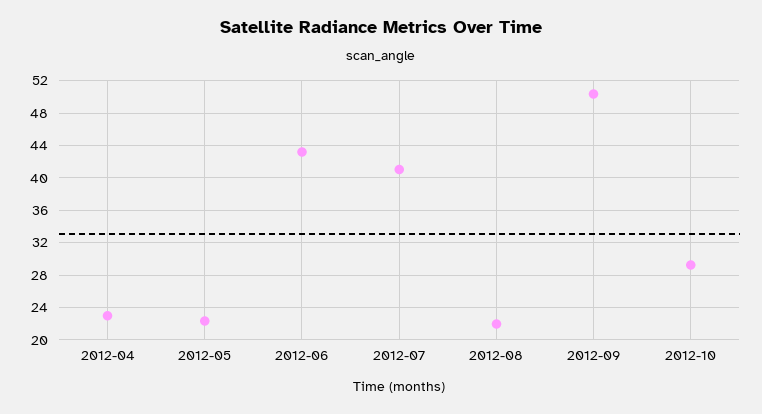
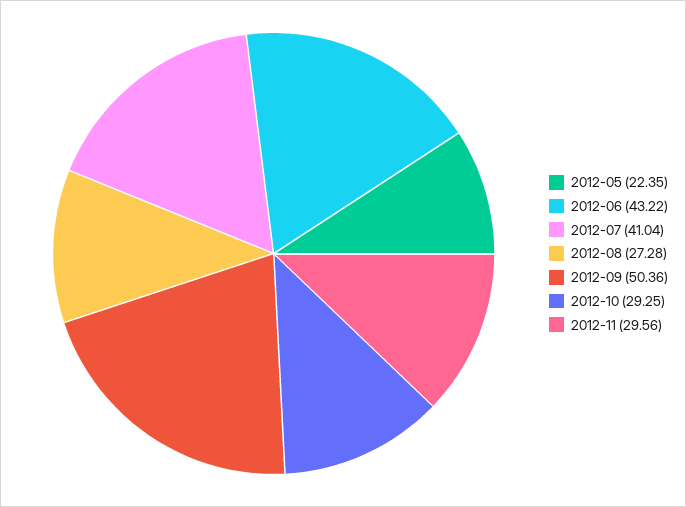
2012-04: 23 -> none
2012-08: 22 -> 27.28
2012-11: none -> 29.56

